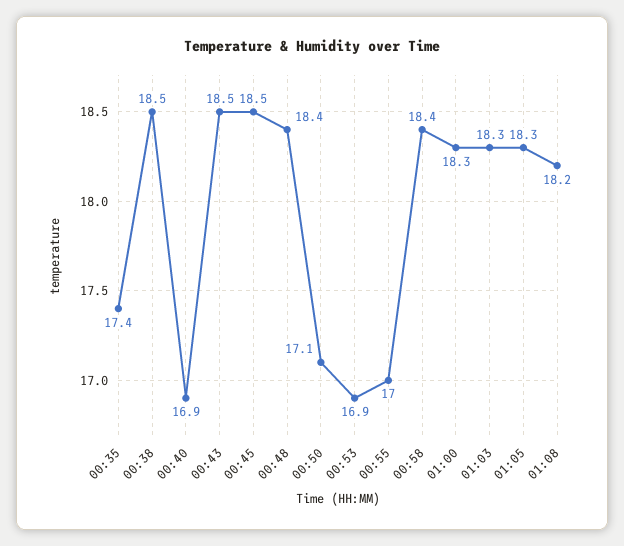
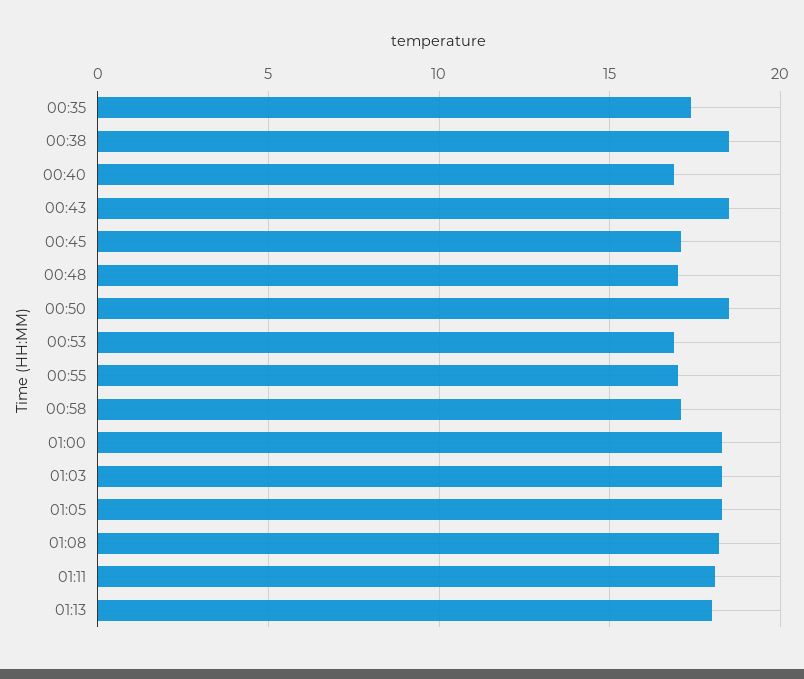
00:45: 18.5 -> 17
00:48: 18.4 -> 17
00:50: 17.1 -> 18.5
00:58: 18.4 -> 17
01:11: none -> 18
01:13: none -> 18

